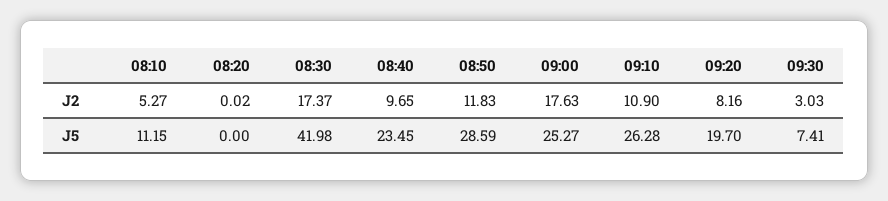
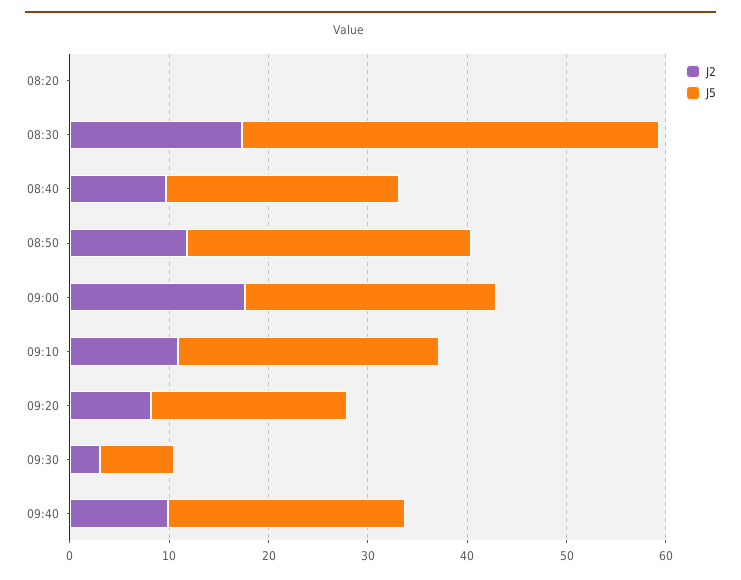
J2, 08:10: 5.27 -> none
J5, 08:10: 11.15 -> none
J2, 09:40: none -> 10
J5, 09:40: none -> 24

